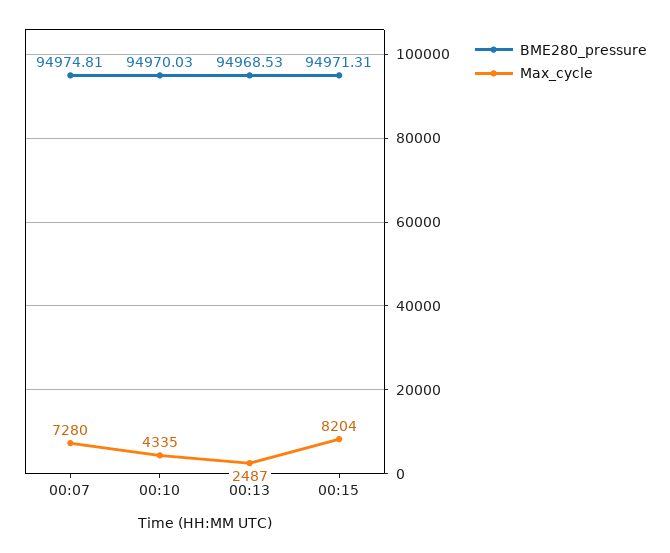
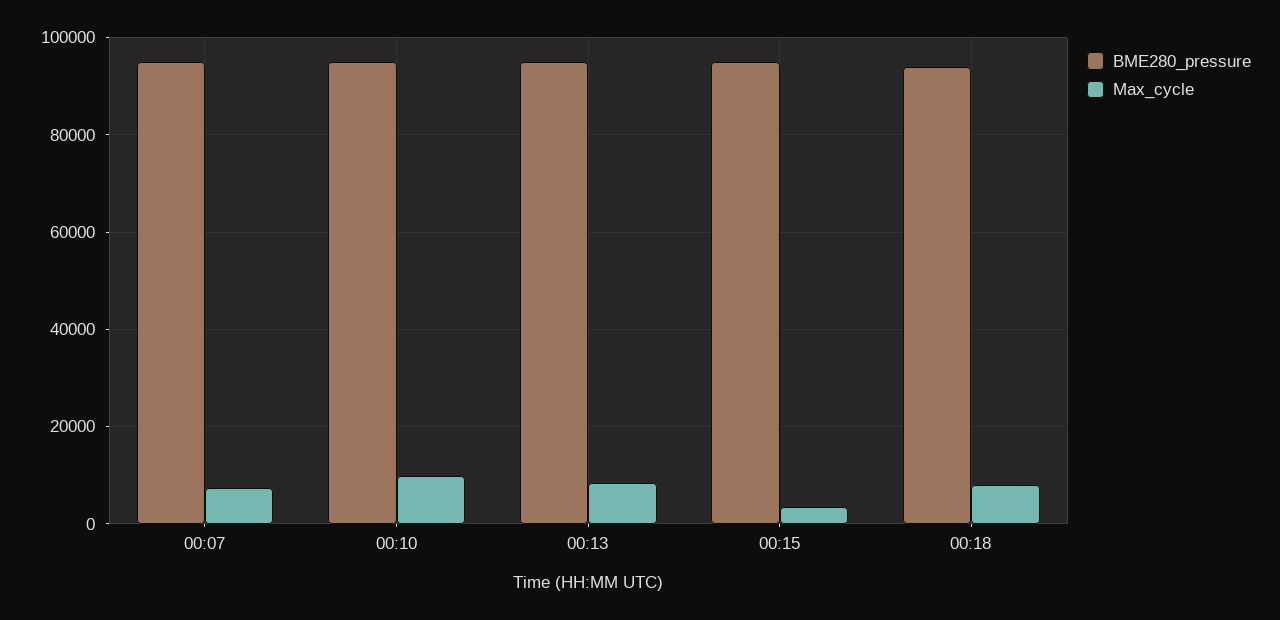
Max_cycle, 00:10: 4335 -> 10000
Max_cycle, 00:13: 2487 -> 8000
Max_cycle, 00:15: 8204 -> 4000
BME280_pressure, 00:18: none -> 94000
Max_cycle, 00:18: none -> 8000

